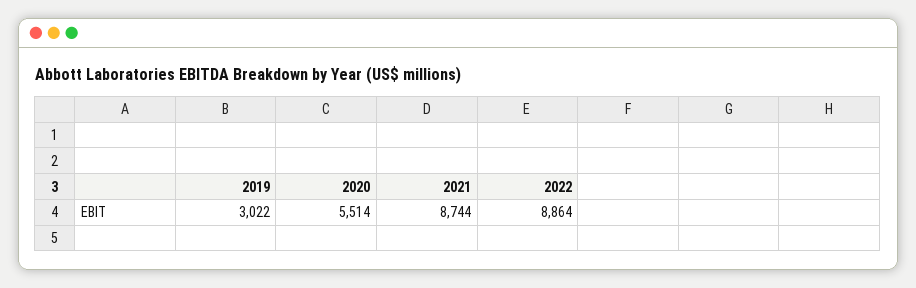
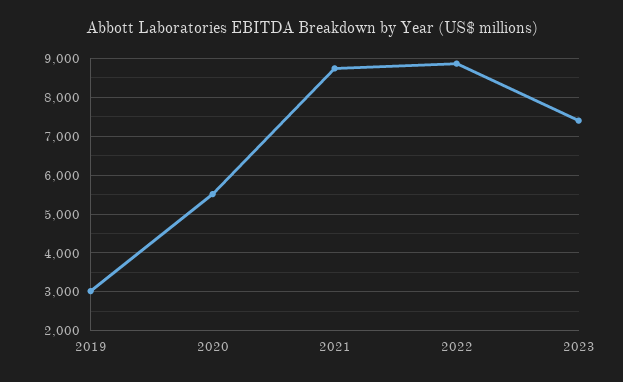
2023: none -> 7400

